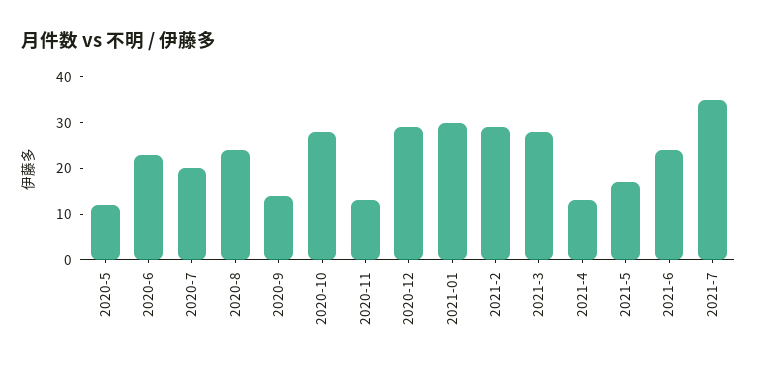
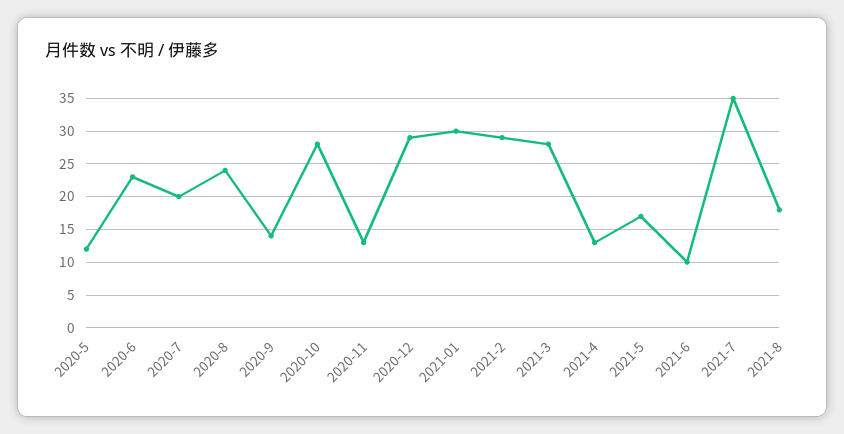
2021-6: 25 -> 10
2021-8: none -> 18

